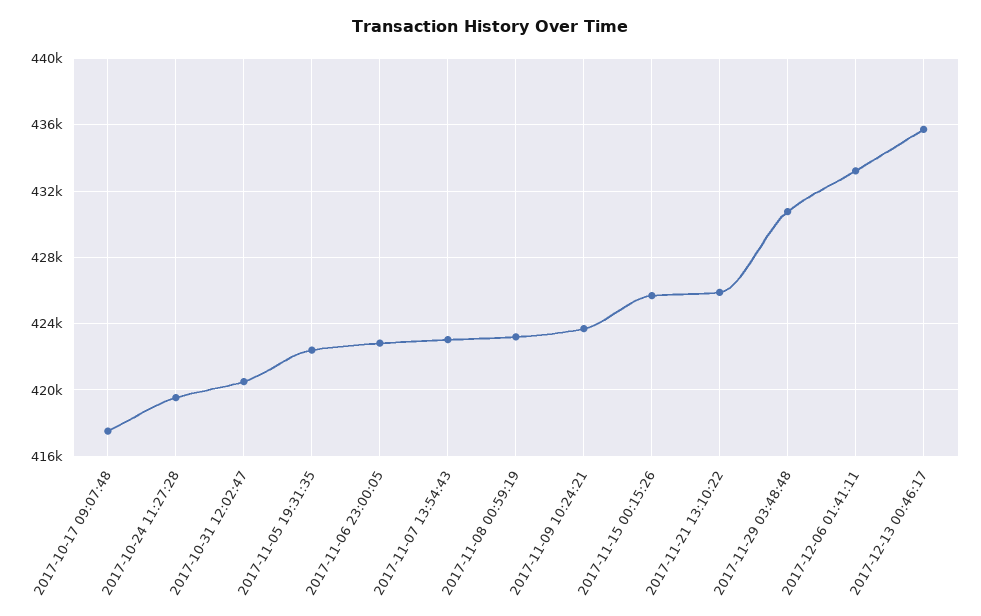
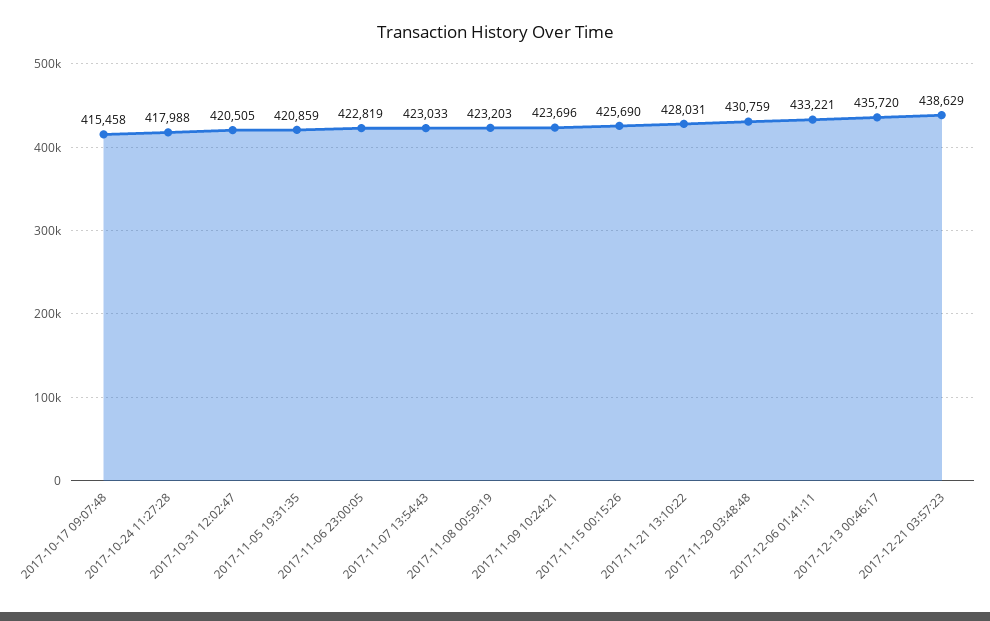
2017-10-17 09:07:48: 417500 -> 415458
2017-10-24 11:27:28: 419500 -> 417988
2017-11-05 19:31:35: 422500 -> 420859
2017-11-21 13:10:22: 426000 -> 428031
2017-12-21 03:57:23: none -> 438629

